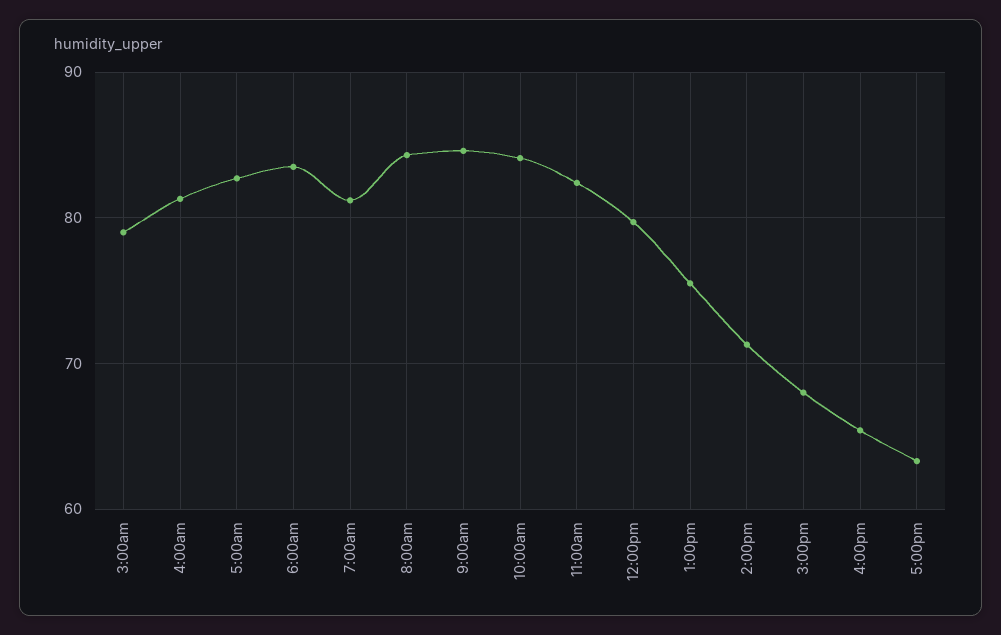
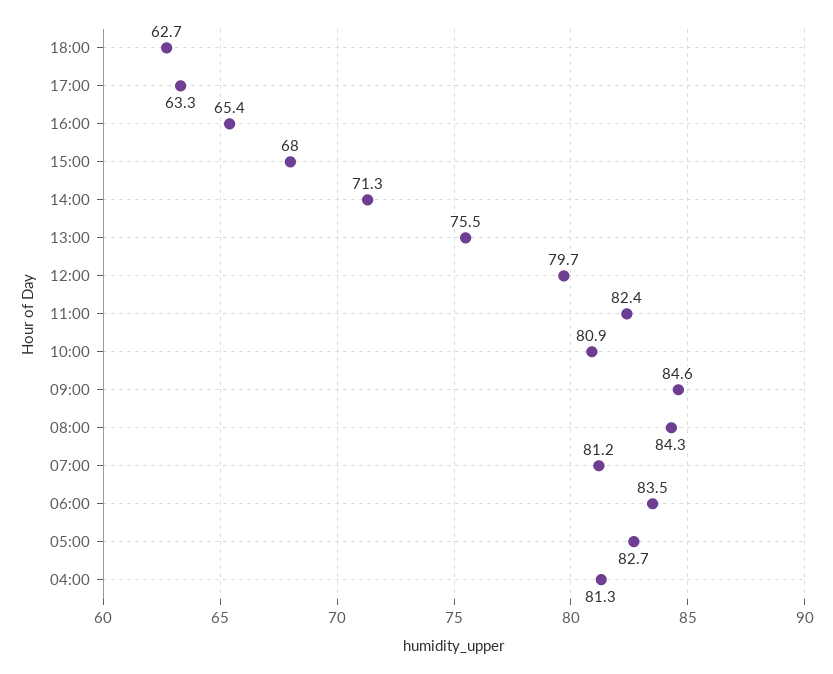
3:00am: 79 -> none
10:00am: 84 -> 80.9
18:00: none -> 62.7

